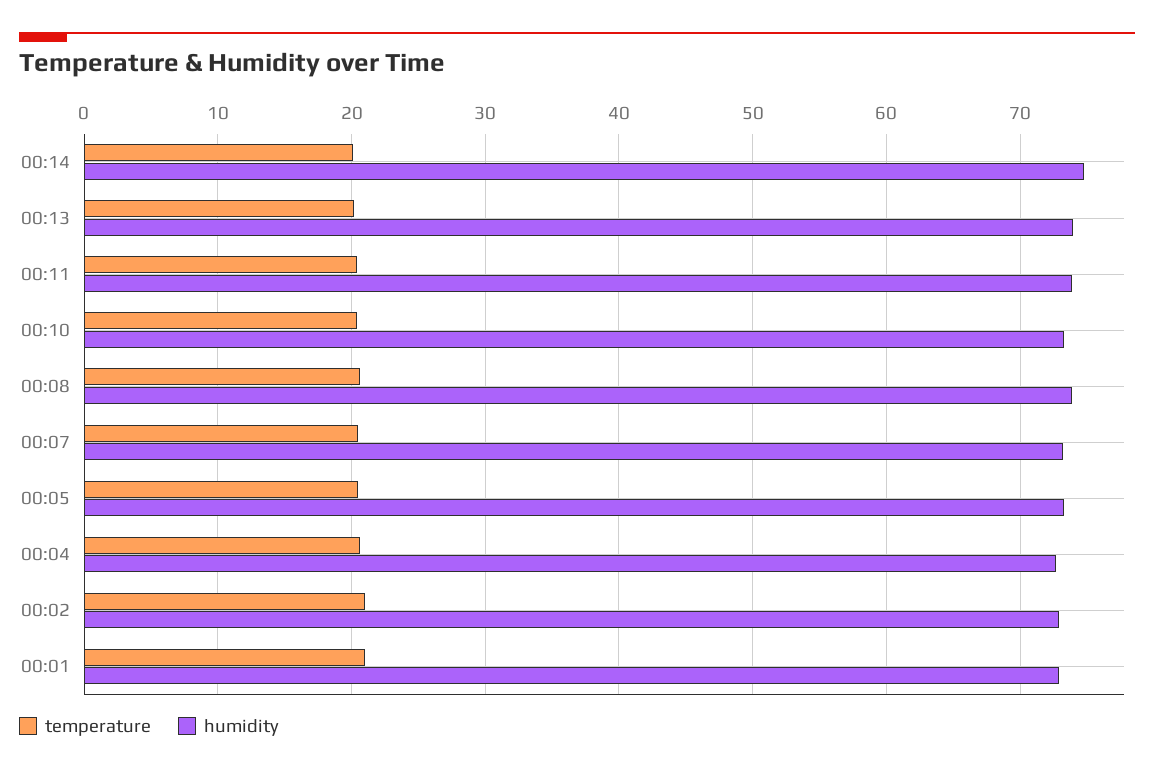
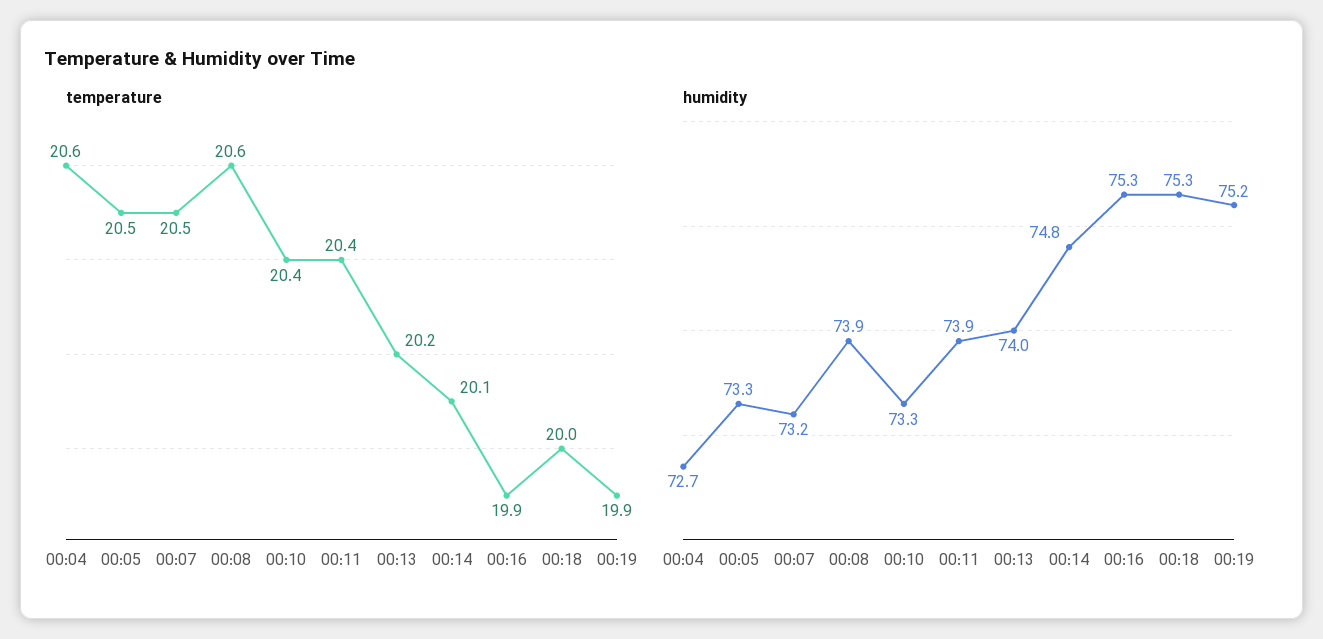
temperature, 00:02: 21 -> none
humidity, 00:02: 73 -> none
temperature, 00:01: 21 -> none
humidity, 00:01: 73 -> none
temperature, 00:16: none -> 19.9
temperature, 00:18: none -> 20
temperature, 00:19: none -> 19.9
humidity, 00:16: none -> 75.3
humidity, 00:18: none -> 75.3
humidity, 00:19: none -> 75.2

